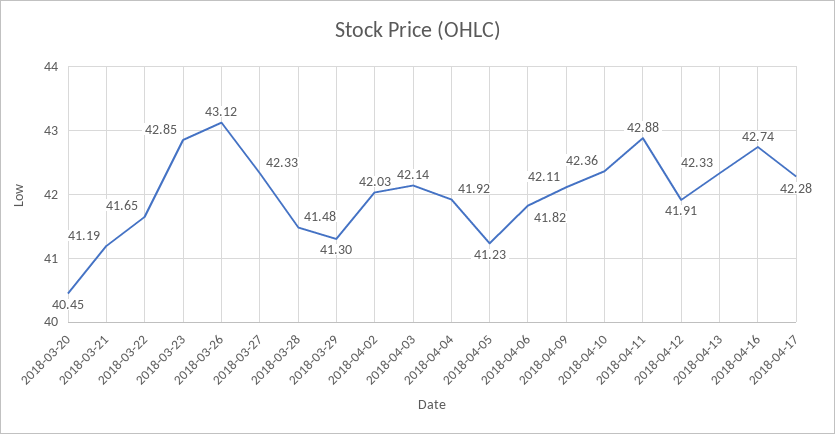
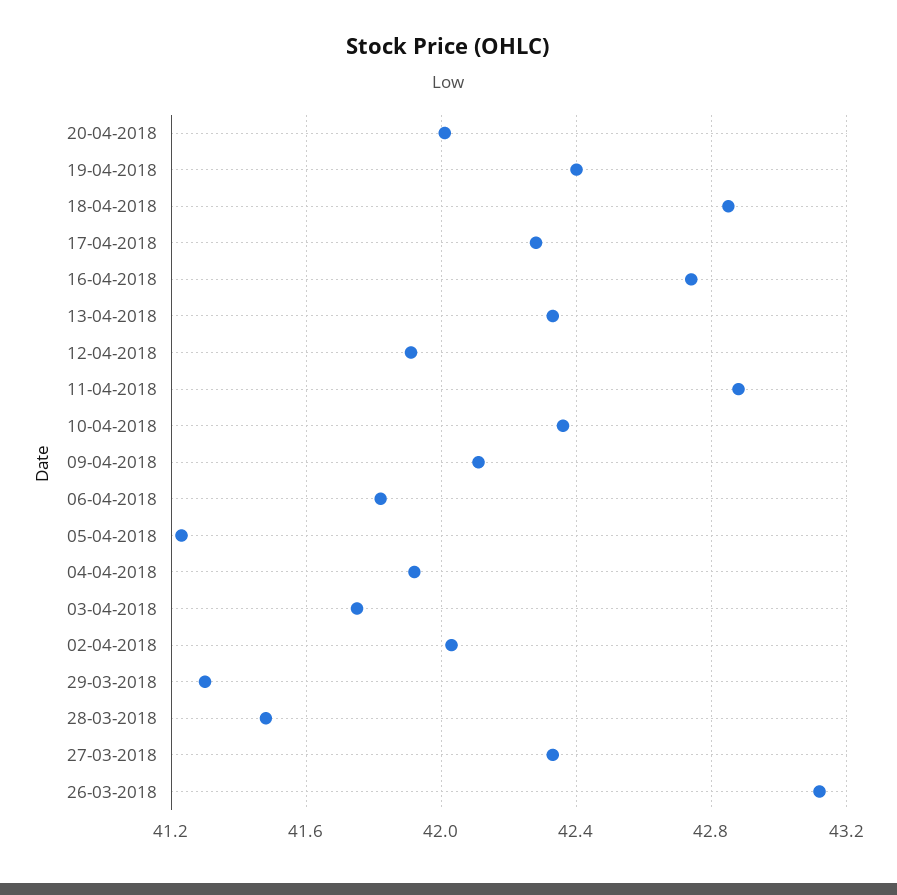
2018-03-20: 40.45 -> none
2018-03-21: 41.19 -> none
2018-03-22: 41.65 -> none
2018-03-23: 42.85 -> none
2018-04-03: 42.14 -> 41.75
20-04-2018: none -> 42
19-04-2018: none -> 42.4
18-04-2018: none -> 42.85

